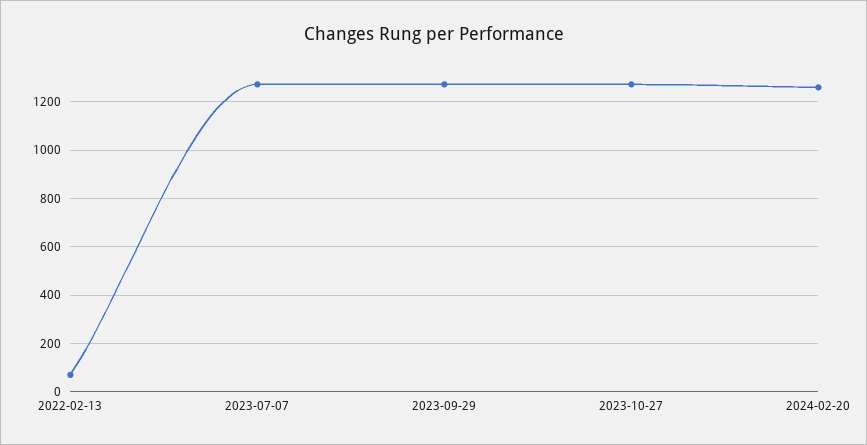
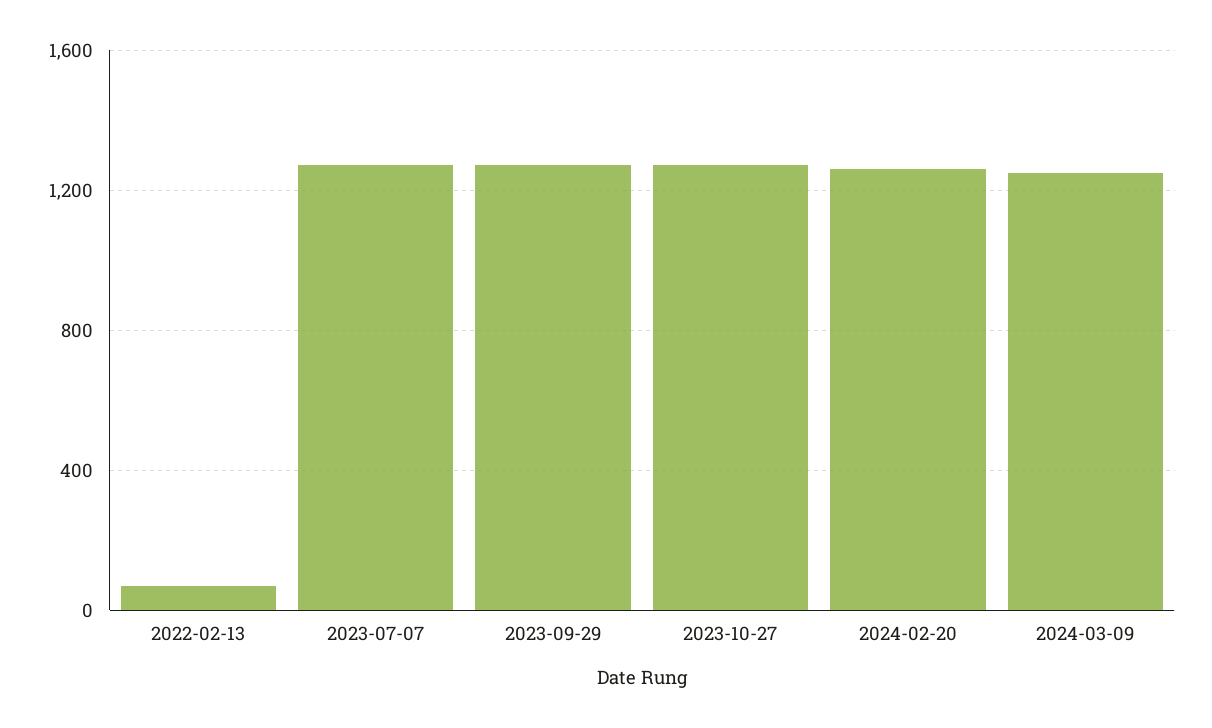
2024-03-09: none -> 1250

